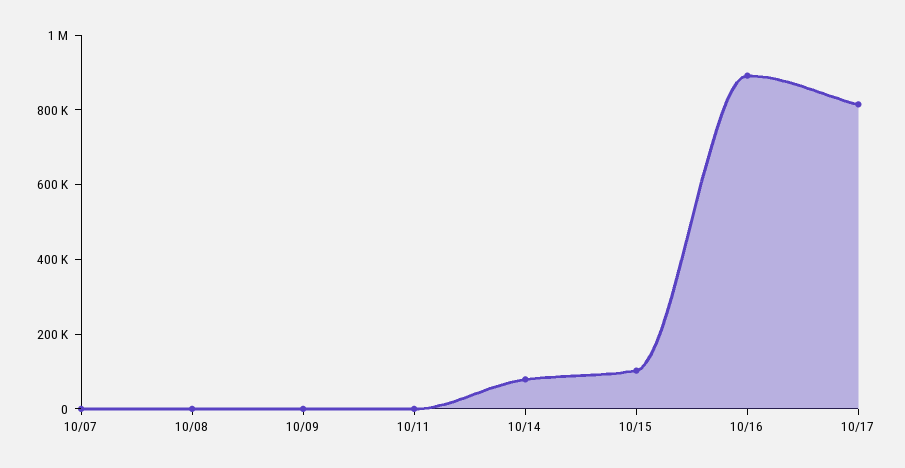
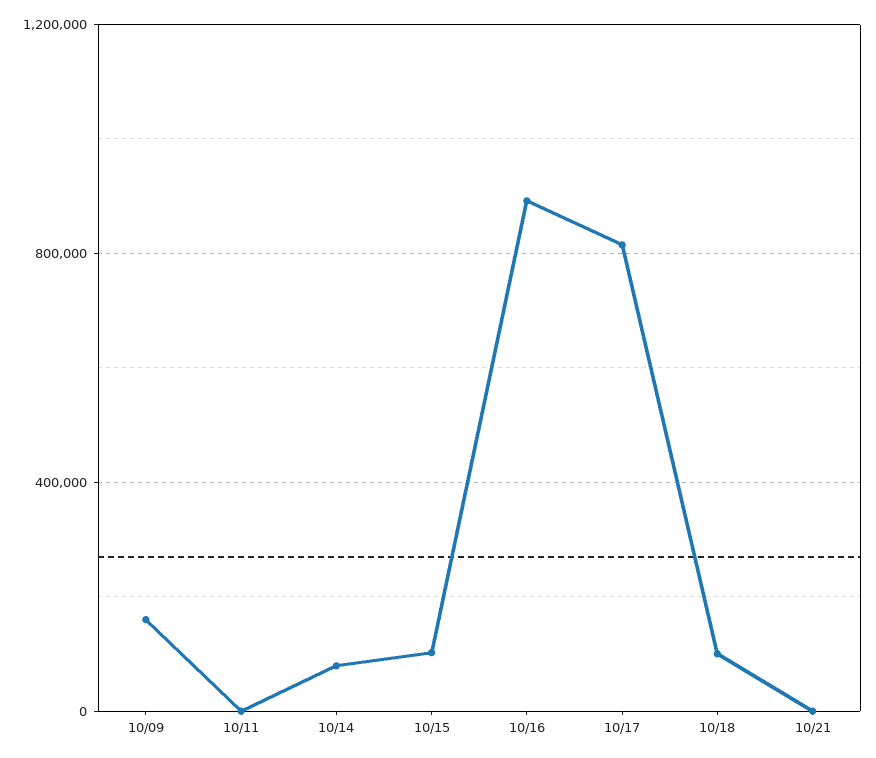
10/07: 0 -> none
10/08: 0 -> none
10/09: 0 -> 150000
10/18: none -> 100000
10/21: none -> 0

